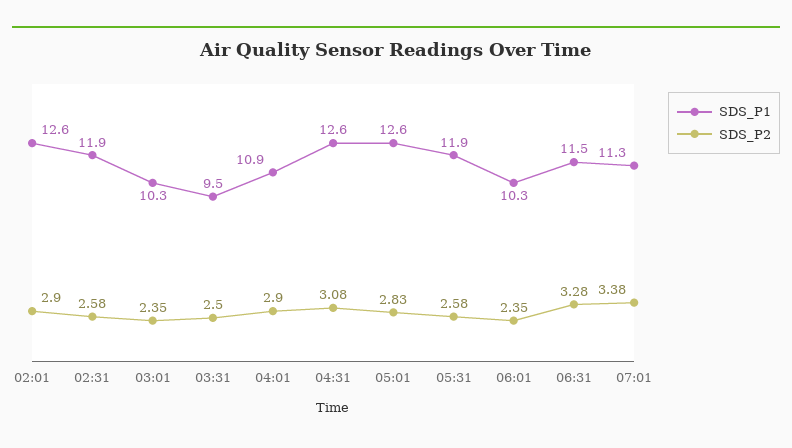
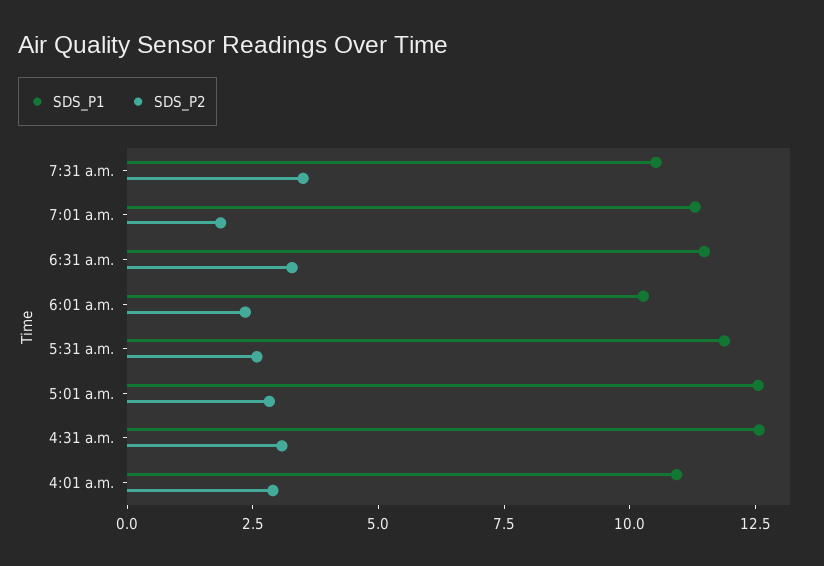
SDS_P1, 02:01: 12.6 -> none
SDS_P2, 02:01: 2.9 -> none
SDS_P1, 02:31: 11.9 -> none
SDS_P2, 02:31: 2.58 -> none
SDS_P1, 03:01: 10.3 -> none
SDS_P2, 03:01: 2.35 -> none
SDS_P1, 03:31: 9.5 -> none
SDS_P2, 03:31: 2.5 -> none
SDS_P2, 07:01: 3.38 -> 2
SDS_P1, 7:31 a.m.: none -> 10.5
SDS_P2, 7:31 a.m.: none -> 3.5

